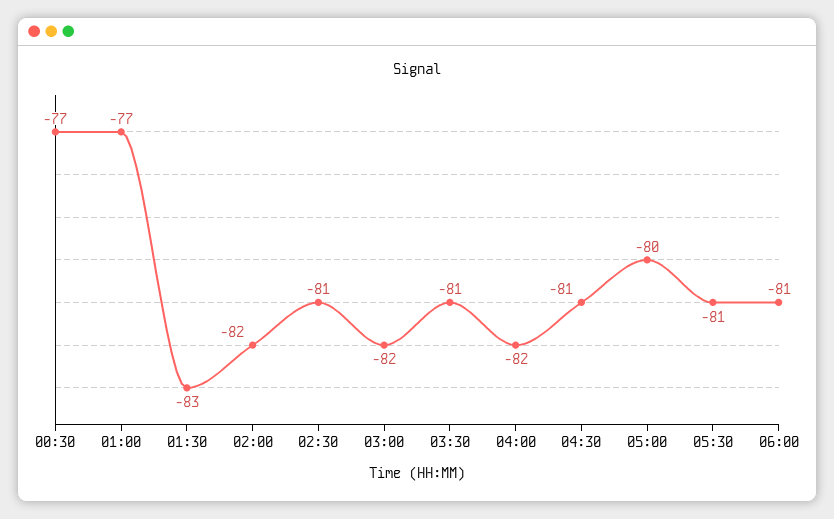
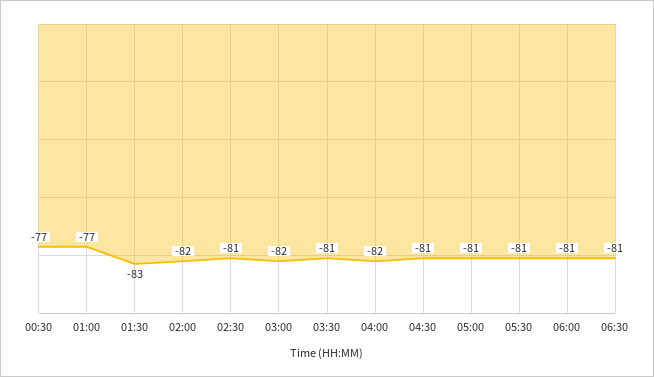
05:00: -80 -> -81
06:30: none -> -81

